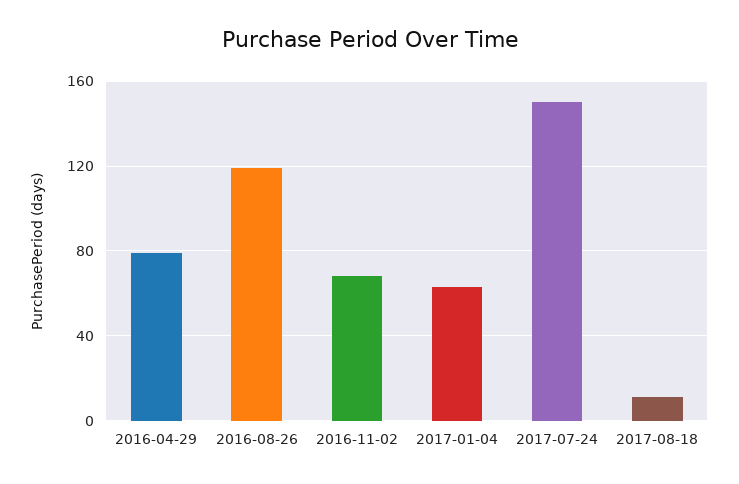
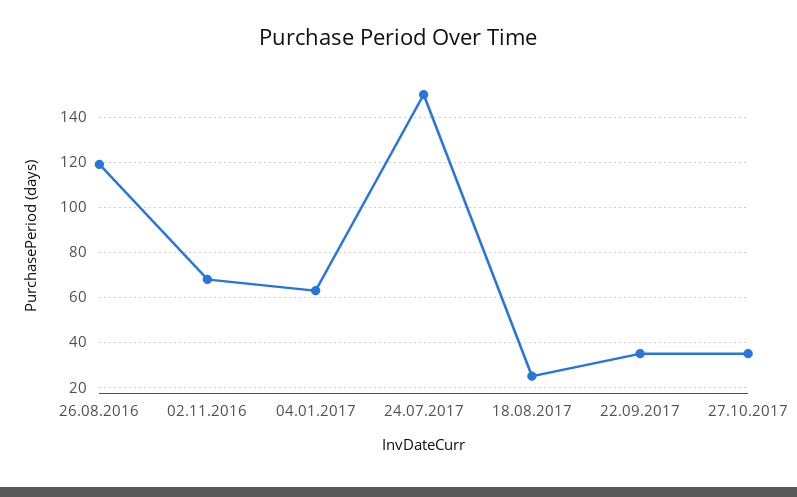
2016-04-29: 80 -> none
2017-08-18: 10 -> 25
22.09.2017: none -> 35
27.10.2017: none -> 35

